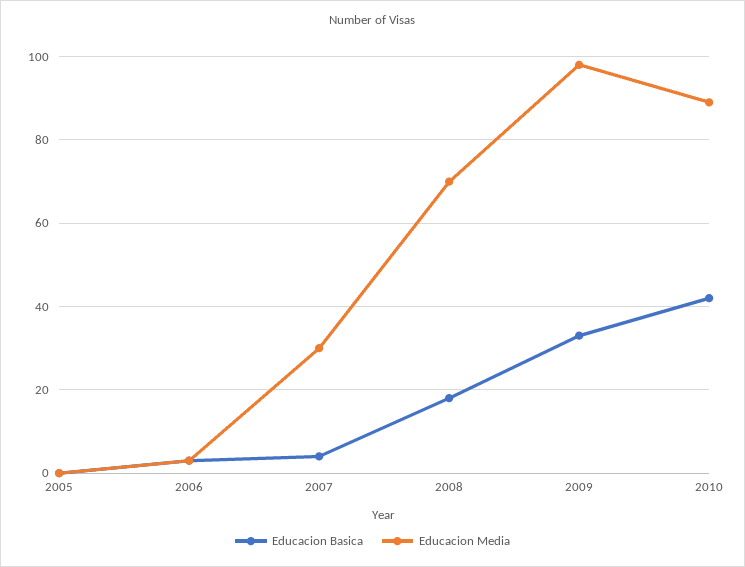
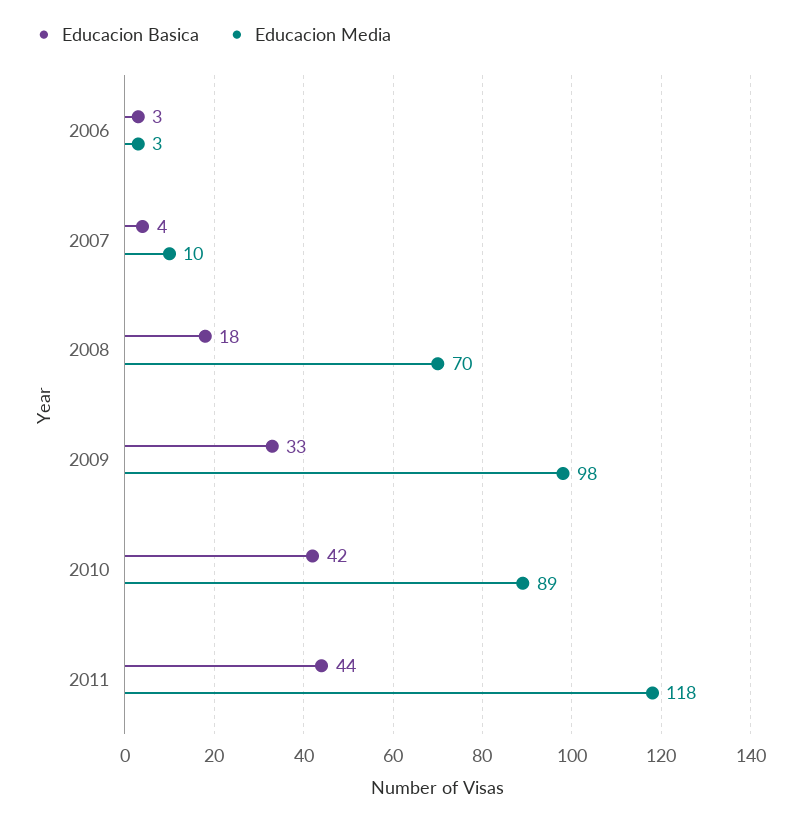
Educacion Basica, 2005: 0 -> none
Educacion Media, 2005: 0 -> none
Educacion Media, 2007: 30 -> 10
Educacion Basica, 2011: none -> 44
Educacion Media, 2011: none -> 118

